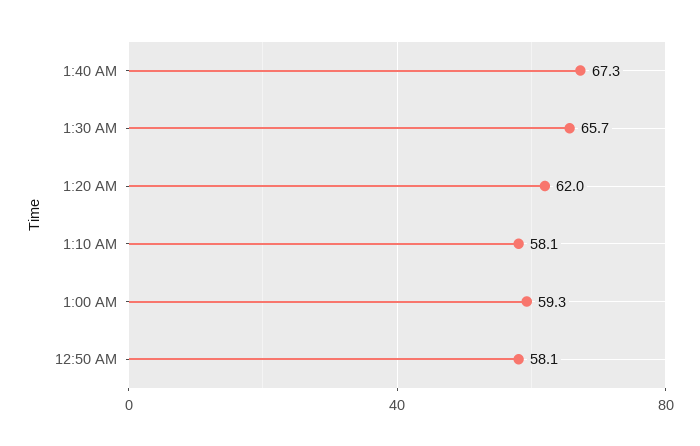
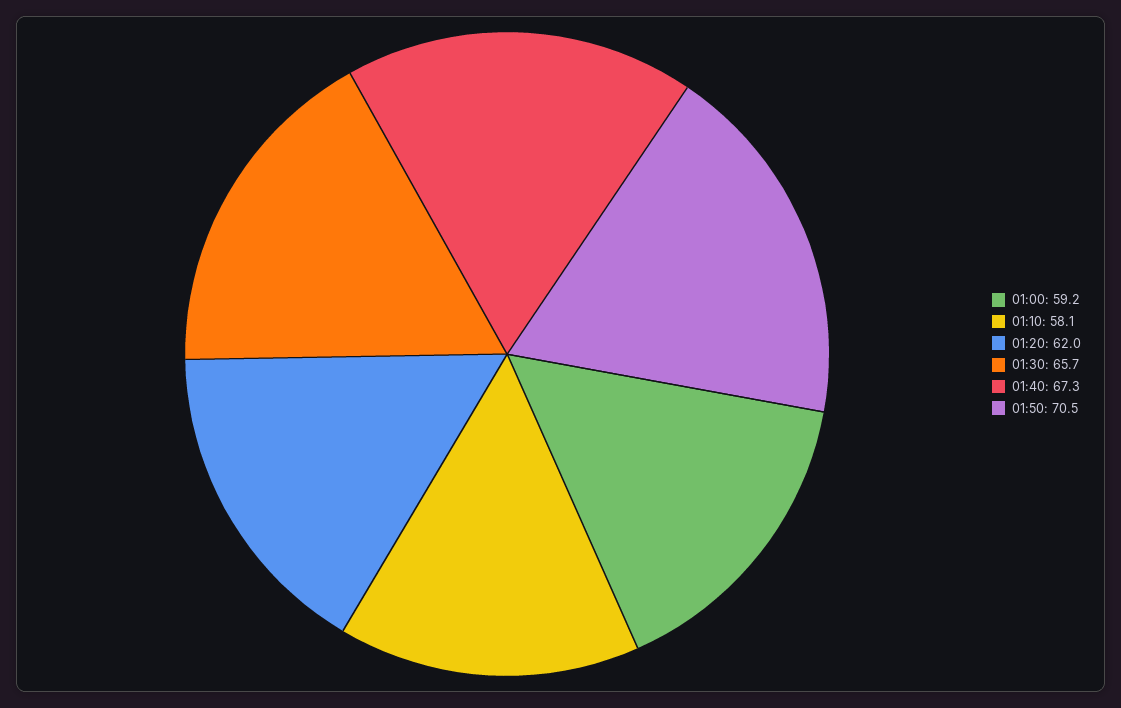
1:00 AM: 59.3 -> 59.2
12:50 AM: 58.1 -> none
01:50: none -> 70.5

